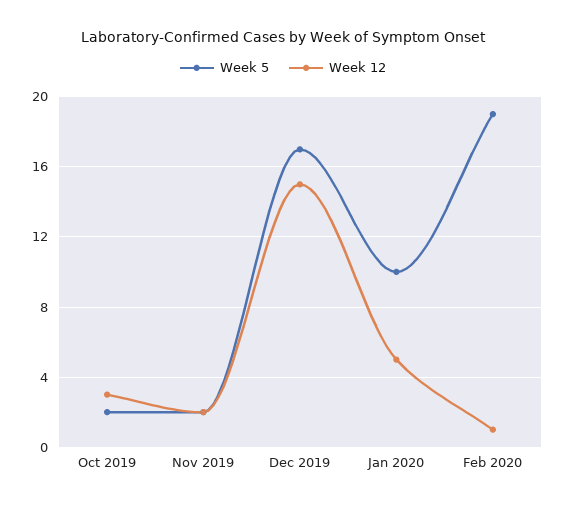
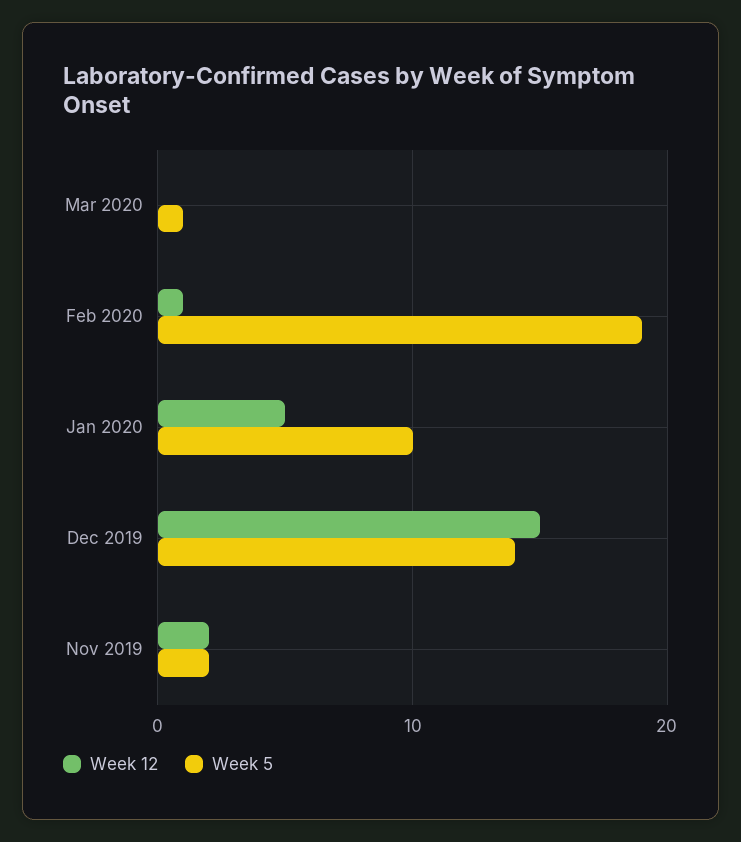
Week 5, Oct 2019: 2 -> none
Week 12, Oct 2019: 3 -> none
Week 5, Dec 2019: 17 -> 14
Week 12, Mar 2020: none -> 0
Week 5, Mar 2020: none -> 1

